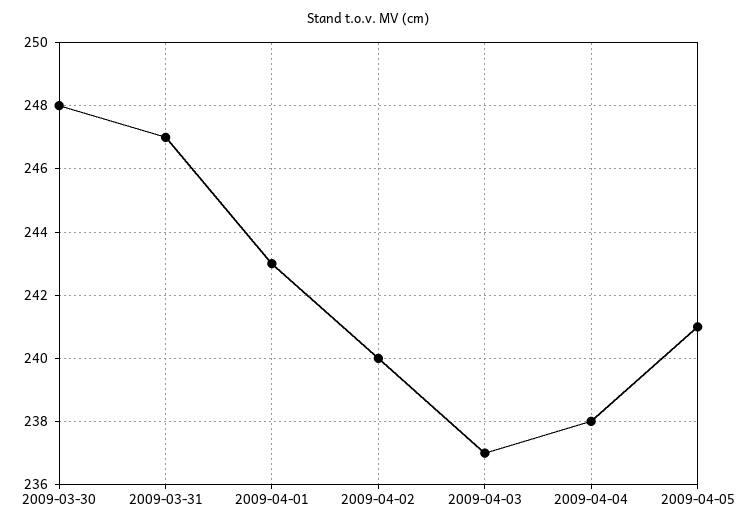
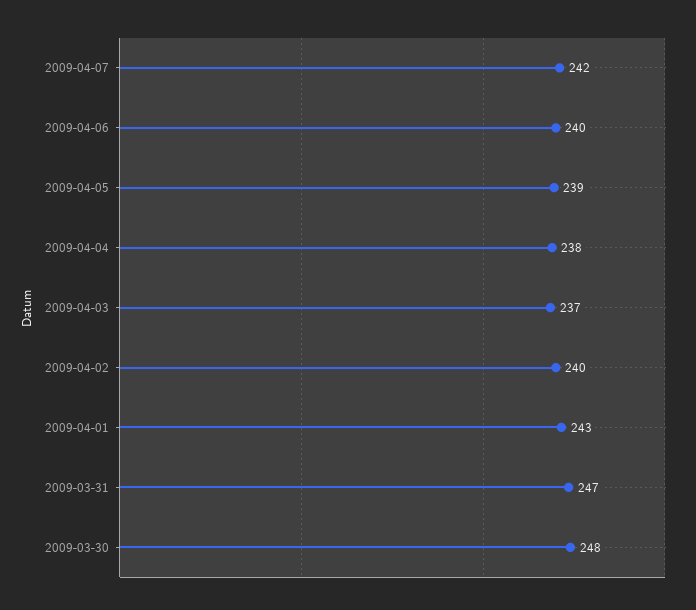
2009-04-05: 241 -> 239
2009-04-07: none -> 242
2009-04-06: none -> 240

